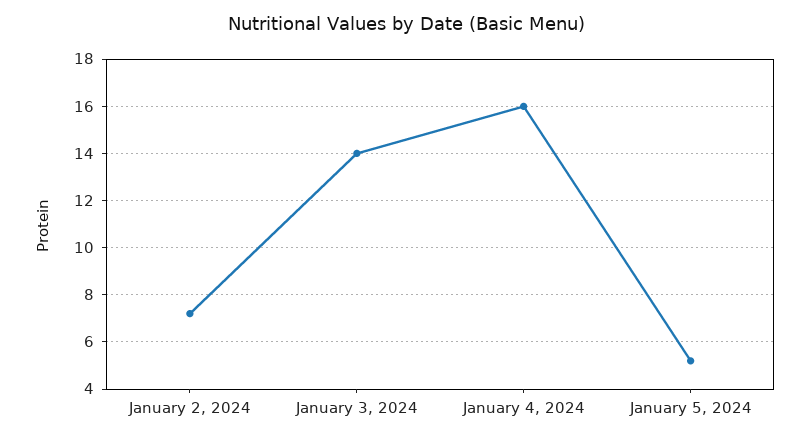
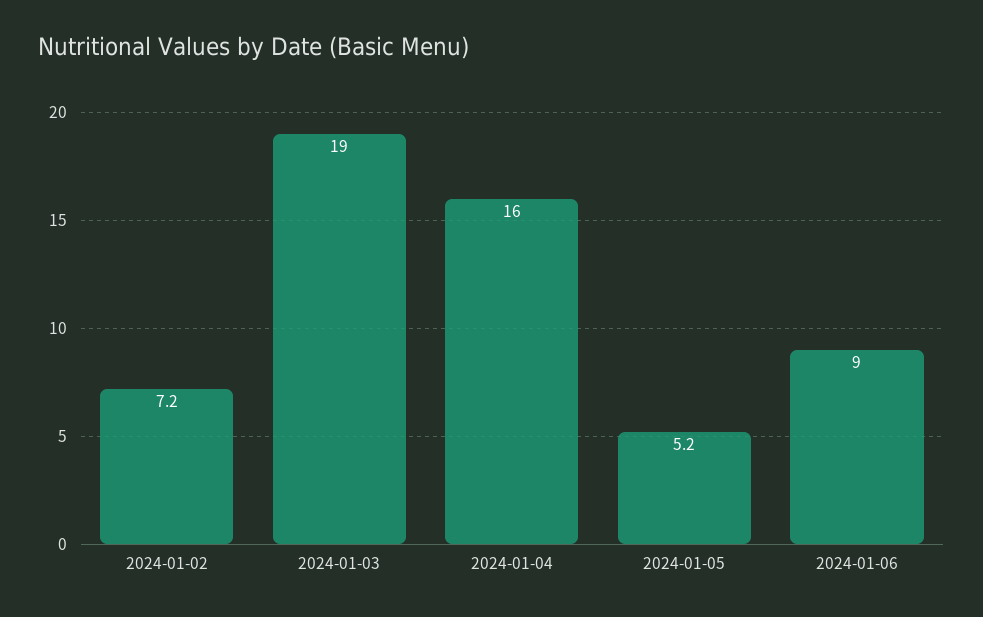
January 3, 2024: 14 -> 19
2024-01-06: none -> 9

